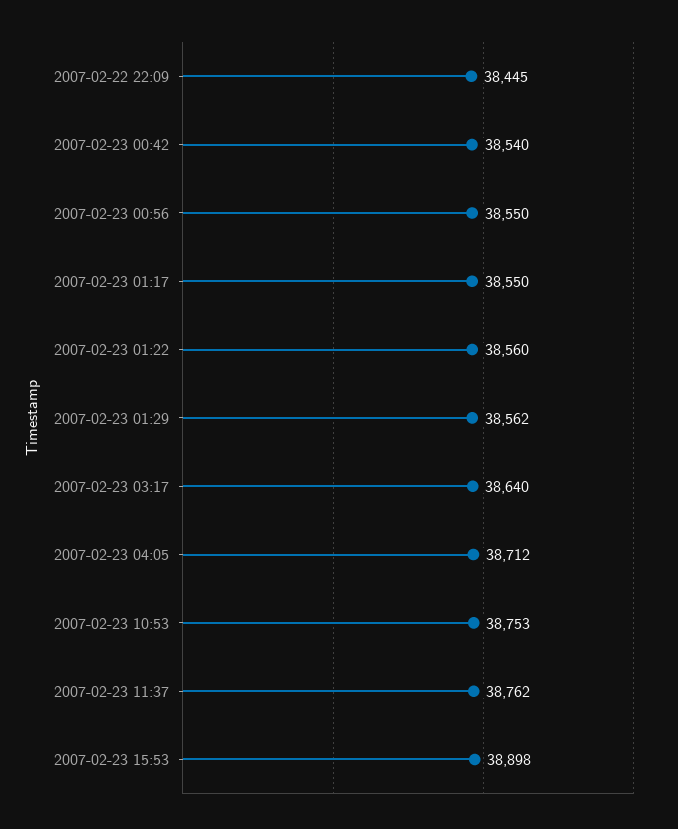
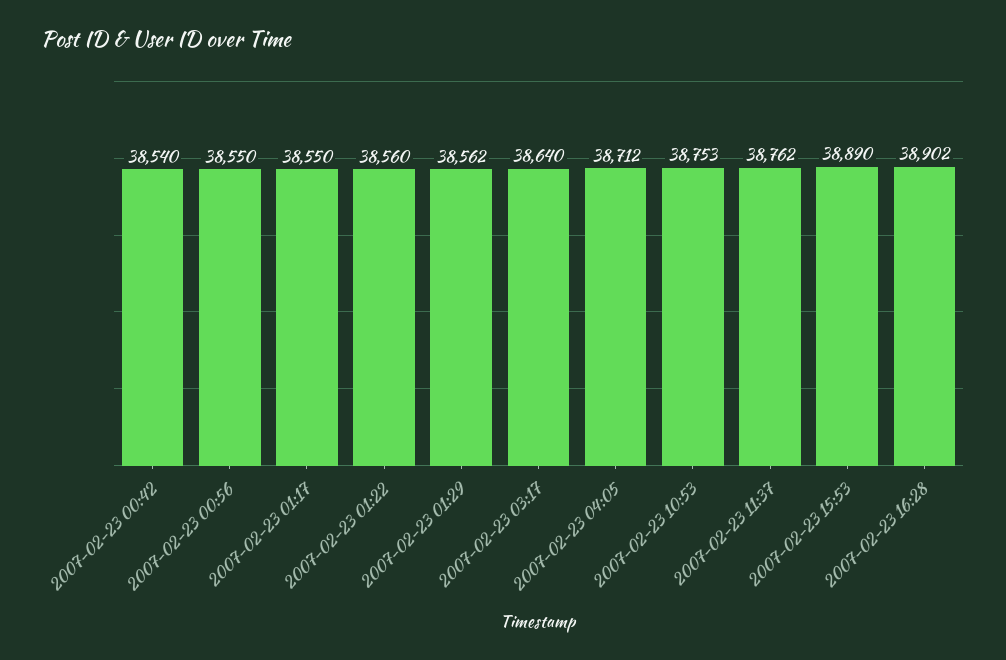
2007-02-22 22:09: 38445 -> none
2007-02-23 15:53: 38898 -> 38890
2007-02-23 16:28: none -> 38902

